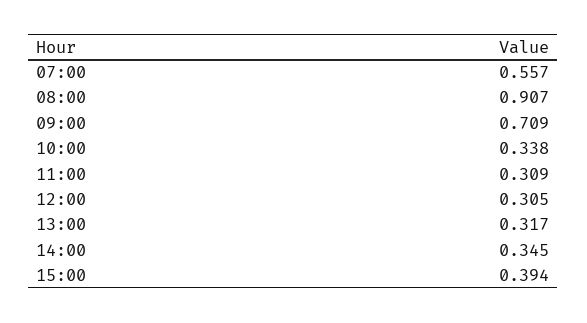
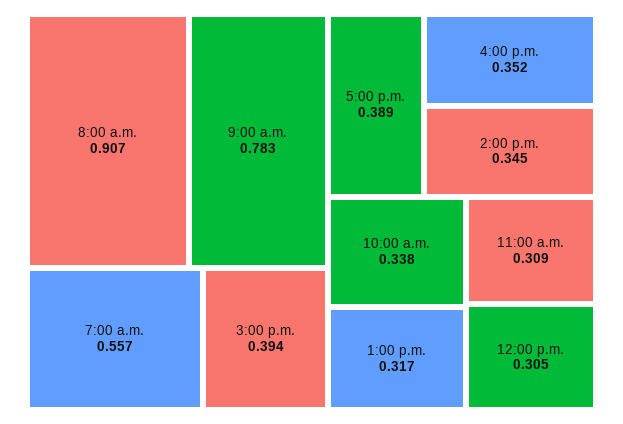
09:00: 0.709 -> 0.783
5:00 p.m.: none -> 0.389
4:00 p.m.: none -> 0.352

